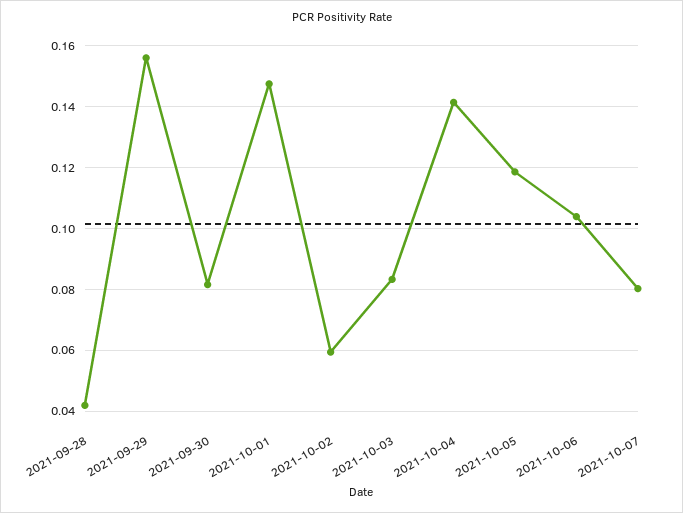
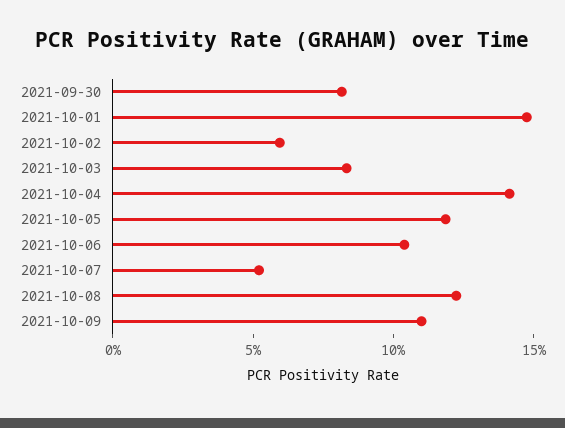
2021-09-28: 0.042 -> none
2021-09-29: 0.156 -> none
2021-10-07: 0.08 -> 0.05
2021-10-08: none -> 0.12
2021-10-09: none -> 0.11

